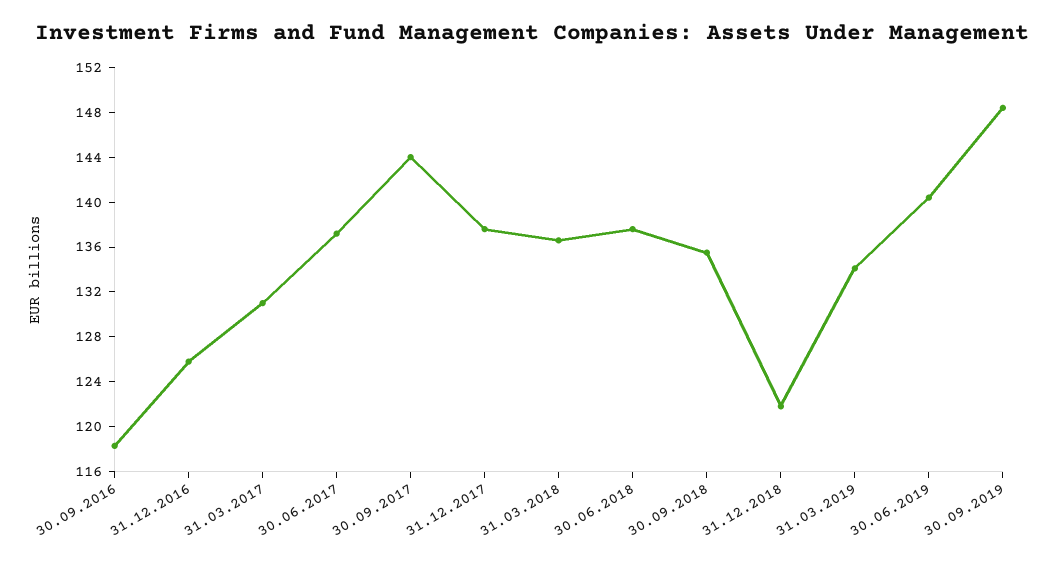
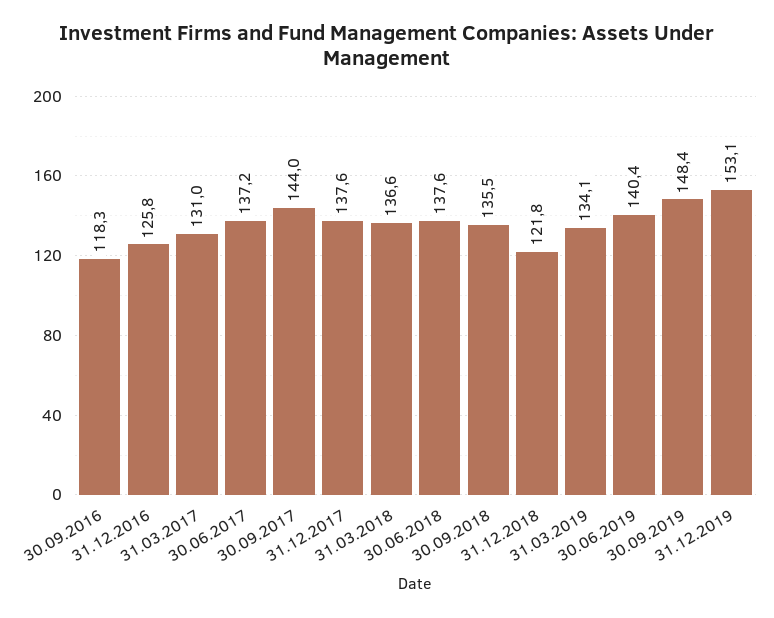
31.12.2019: none -> 153.1

